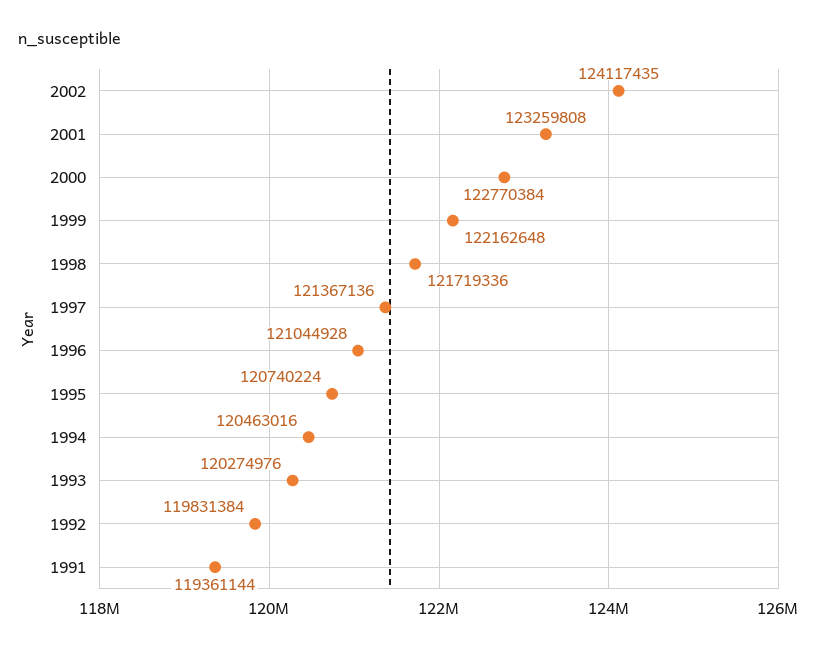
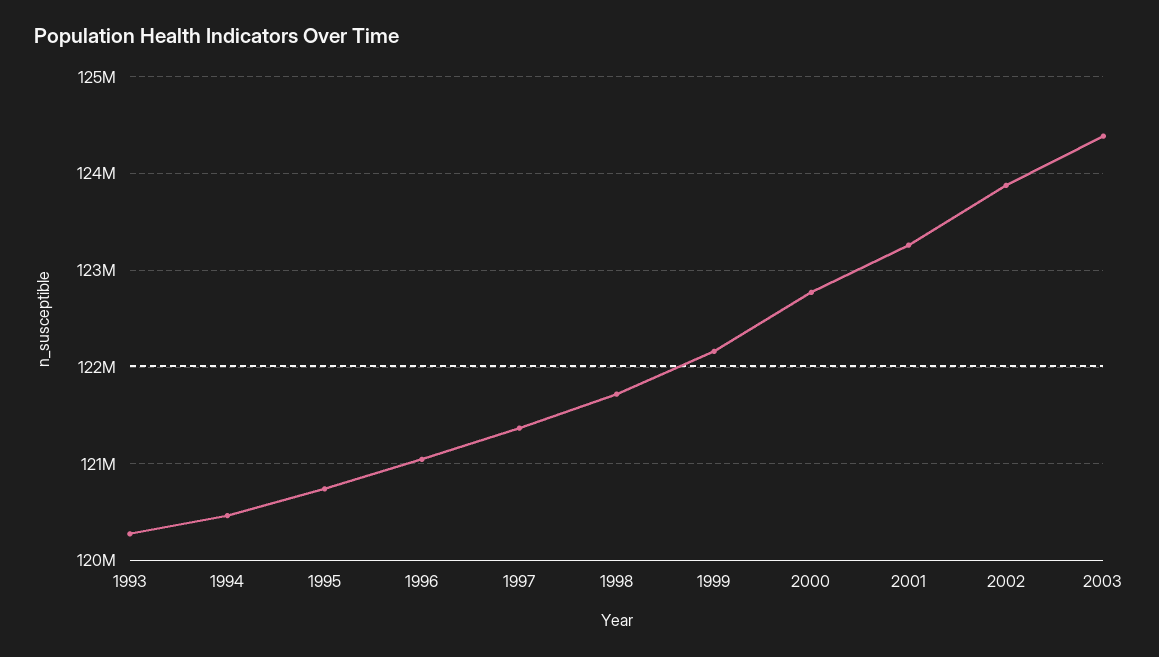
2002: 124117435 -> 123900000
1992: 119831384 -> none
1991: 119361144 -> none
2003: none -> 124400000

